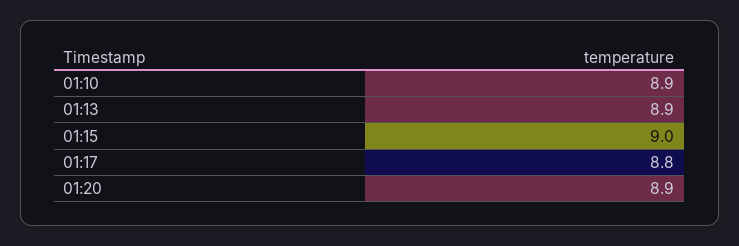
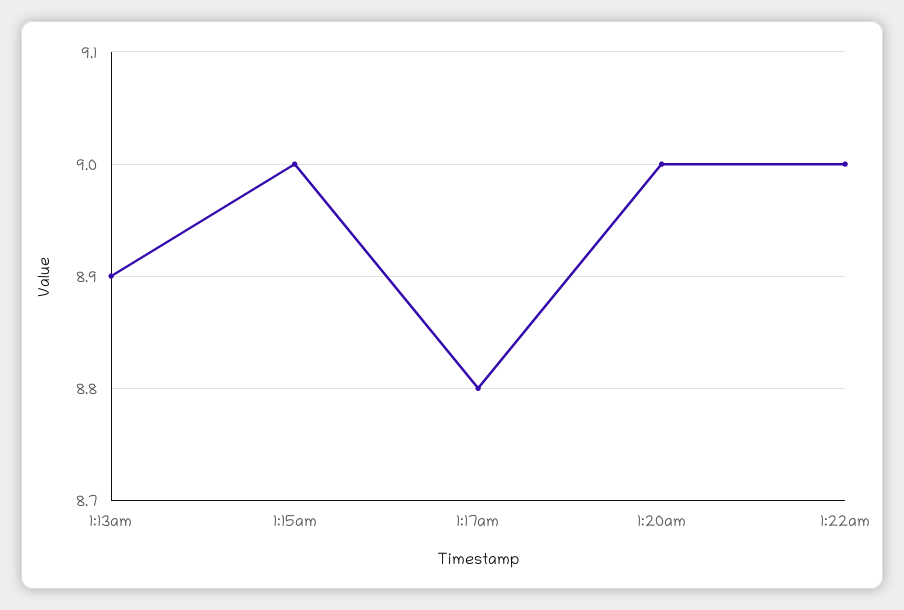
01:10: 8.9 -> none
01:20: 8.9 -> 9
1:22am: none -> 9

